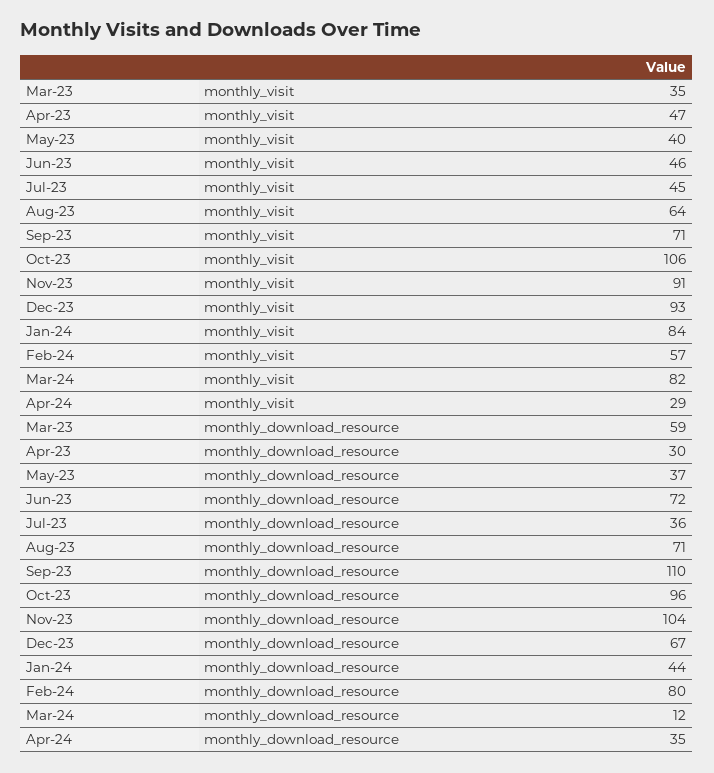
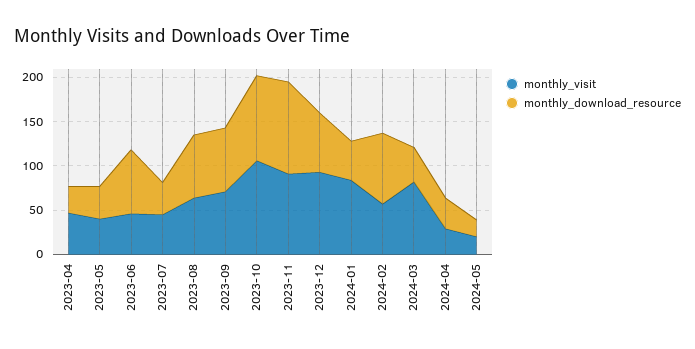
monthly_visit, Mar-23: 35 -> none
monthly_download_resource, Mar-23: 59 -> none
monthly_download_resource, Sep-23: 110 -> 70
monthly_download_resource, Mar-24: 12 -> 40
monthly_visit, 2024-05: none -> 20
monthly_download_resource, 2024-05: none -> 20

